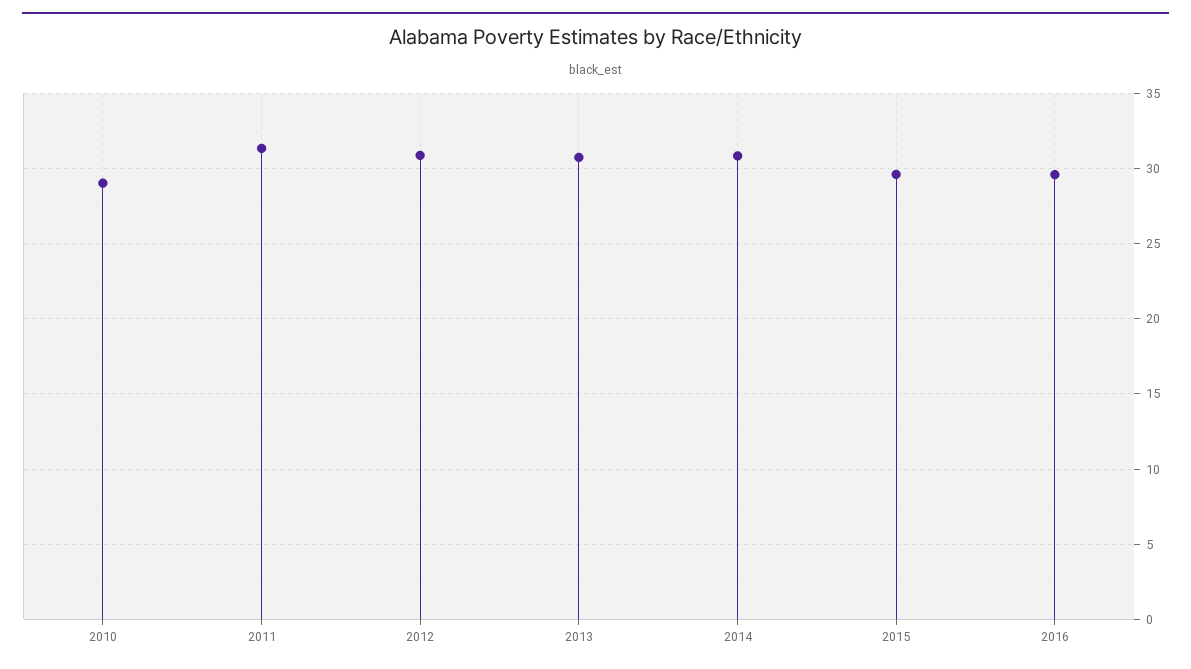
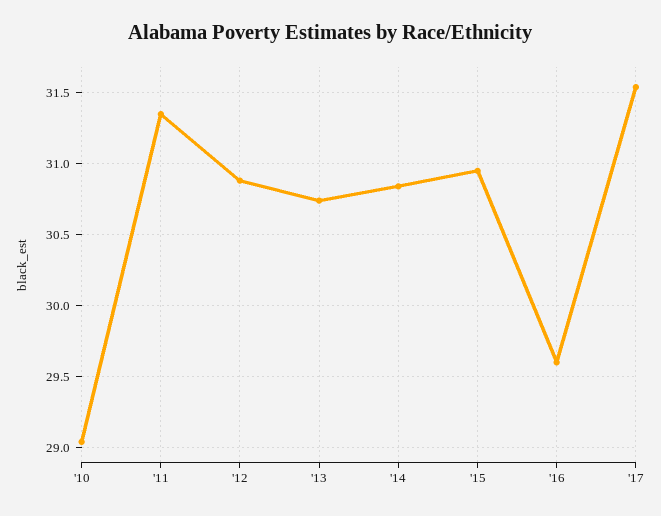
2015: 29.5 -> 30.95
'17: none -> 31.55

